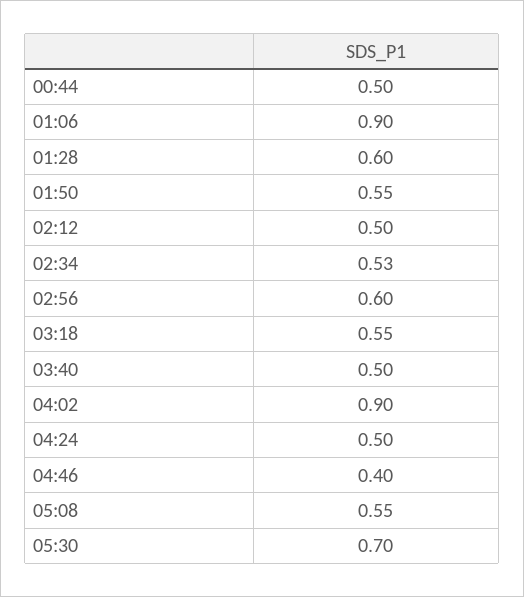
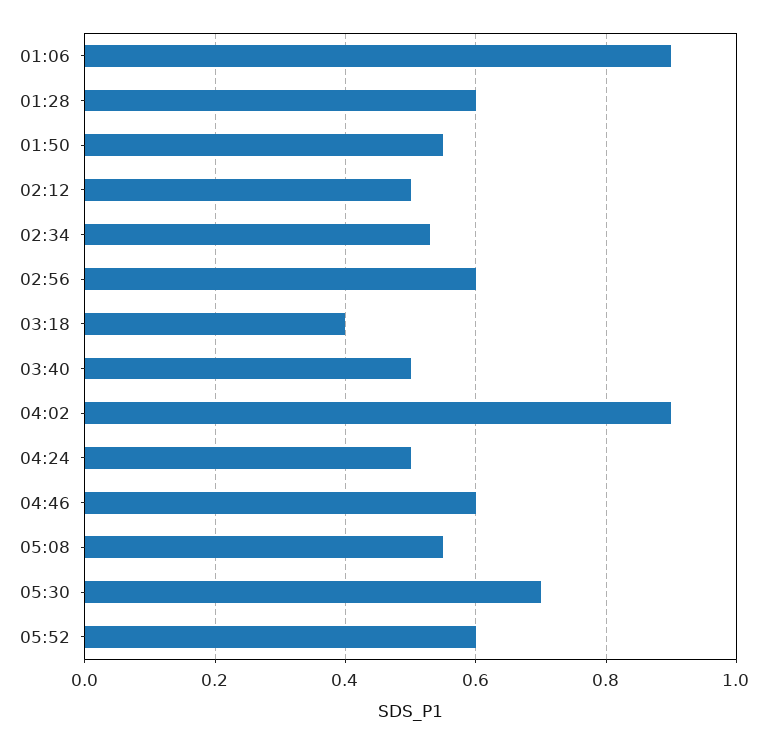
00:44: 0.5 -> none
03:18: 0.55 -> 0.4
04:46: 0.4 -> 0.6
05:52: none -> 0.6

